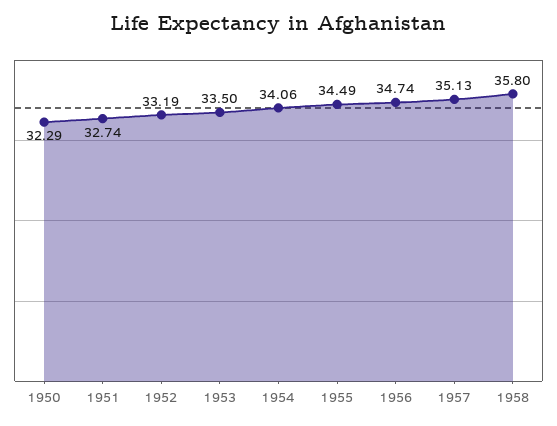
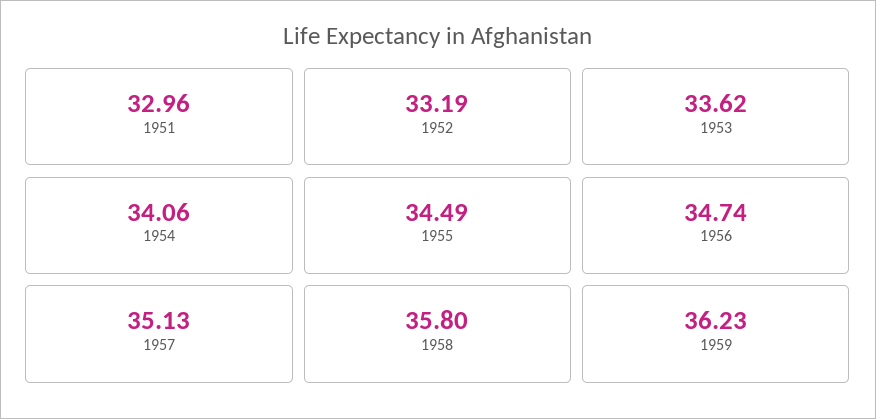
1950: 32.29 -> none
1951: 32.74 -> 32.96
1953: 33.5 -> 33.62
1959: none -> 36.23

